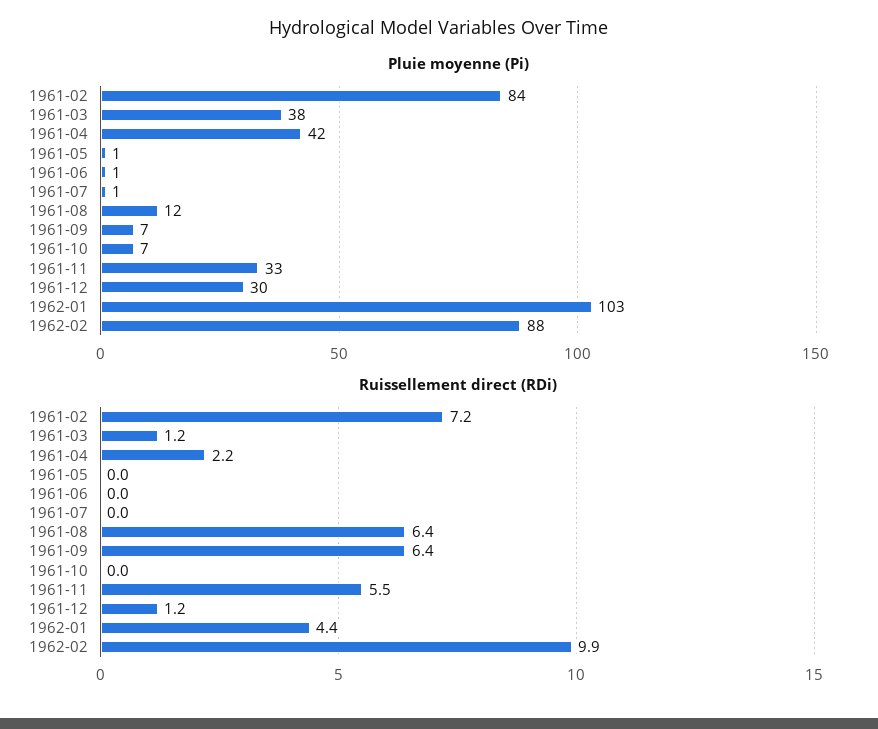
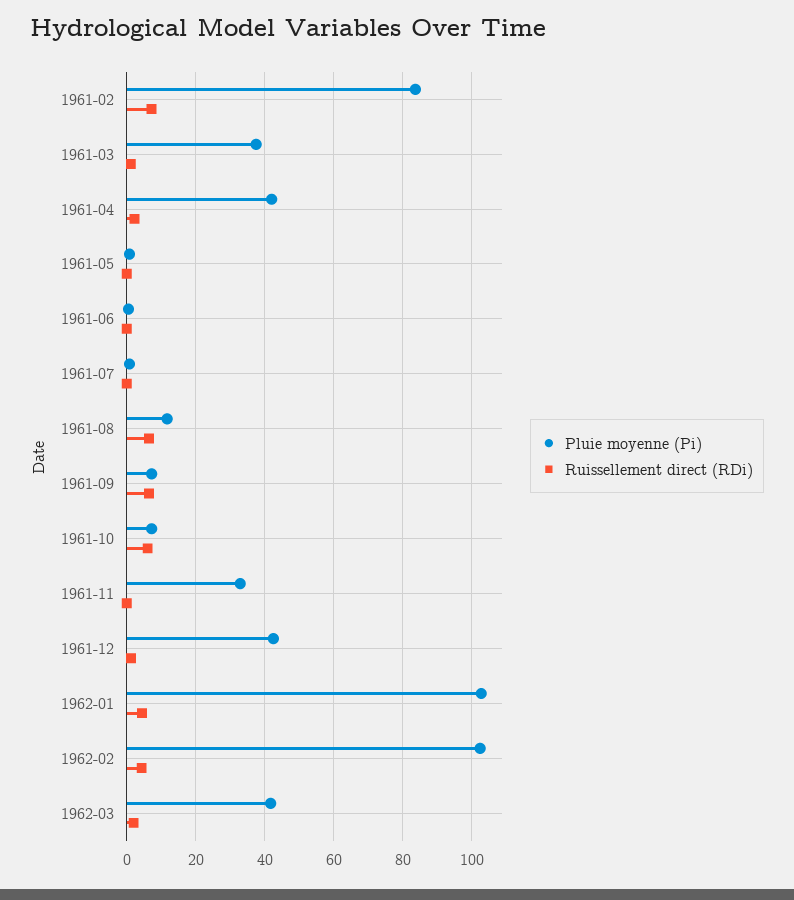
Pluie moyenne (Pi), 1961-12: 30 -> 42
Pluie moyenne (Pi), 1962-02: 88 -> 102
Ruissellement direct (RDi), 1961-10: 0 -> 6
Ruissellement direct (RDi), 1961-11: 5.5 -> 0
Ruissellement direct (RDi), 1962-02: 9.9 -> 4
Pluie moyenne (Pi), 1962-03: none -> 42
Ruissellement direct (RDi), 1962-03: none -> 2

